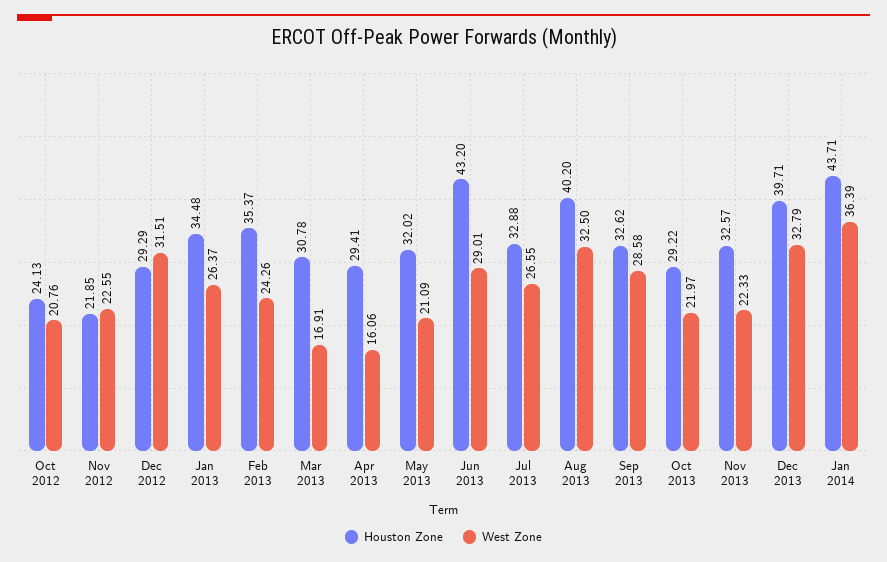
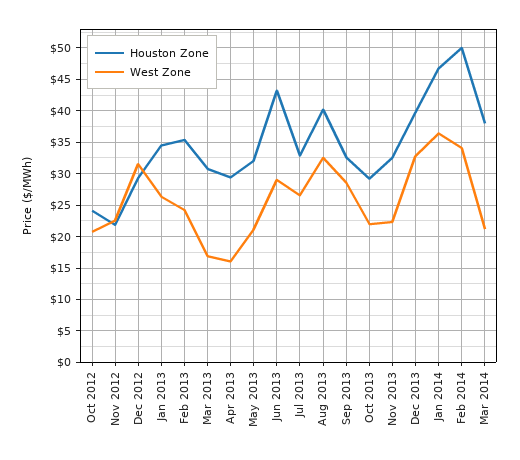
Houston Zone, Jan 2014: 43.71 -> 47
Houston Zone, Feb 2014: none -> 50
West Zone, Feb 2014: none -> 34
Houston Zone, Mar 2014: none -> 38
West Zone, Mar 2014: none -> 21

